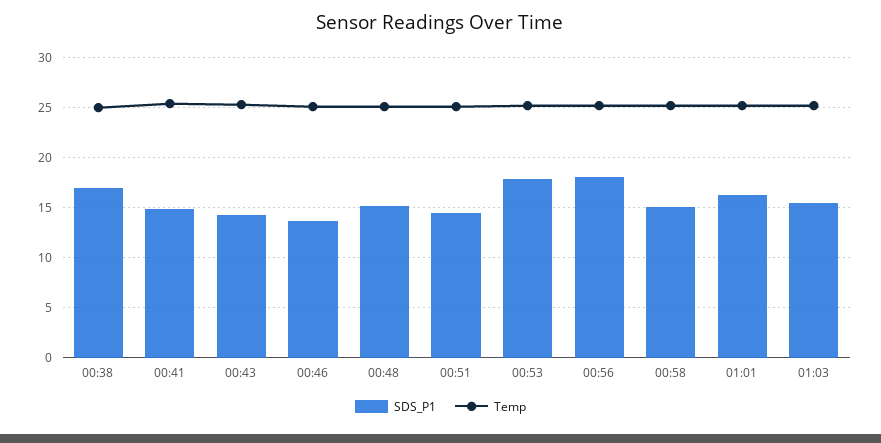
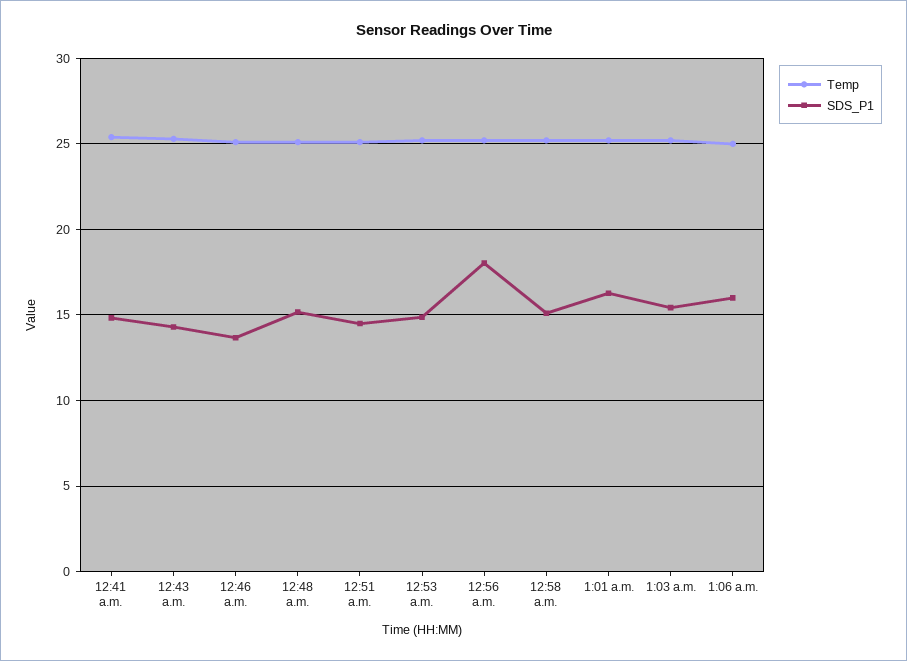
SDS_P1, 00:38: 17 -> none
Temp, 00:38: 25 -> none
SDS_P1, 00:53: 18 -> 15
Temp, 1:06 a.m.: none -> 25
SDS_P1, 1:06 a.m.: none -> 16

